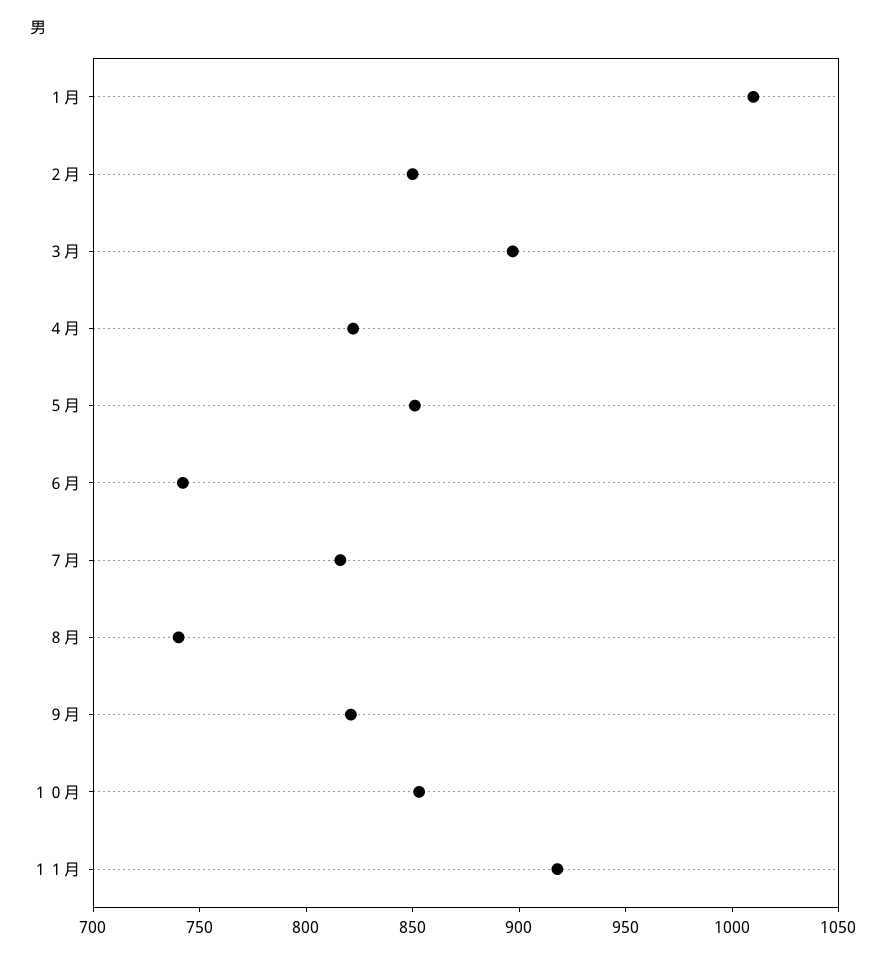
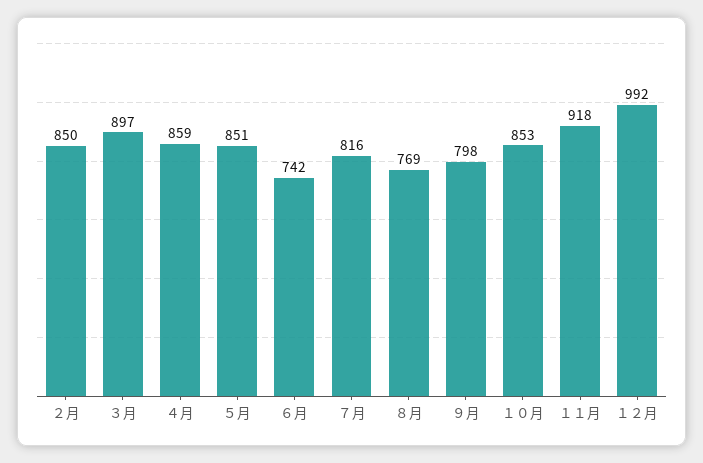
１月: 1010 -> none
４月: 820 -> 859
８月: 740 -> 769
９月: 820 -> 798
１２月: none -> 992

